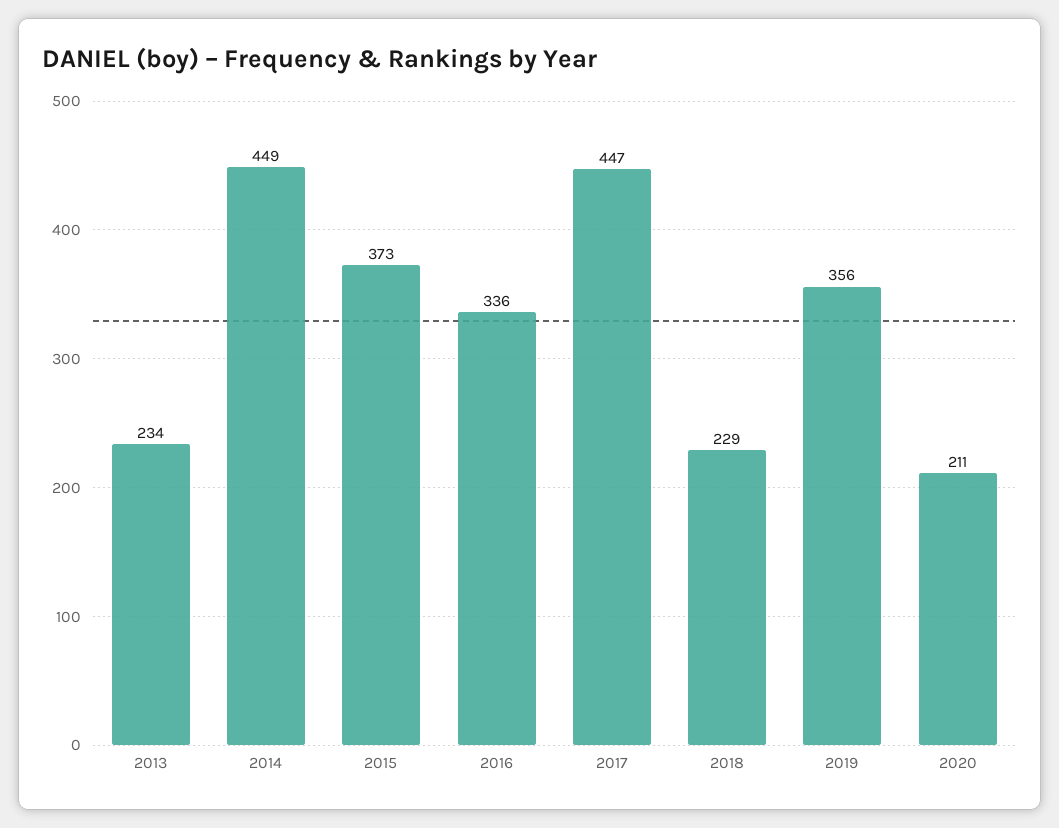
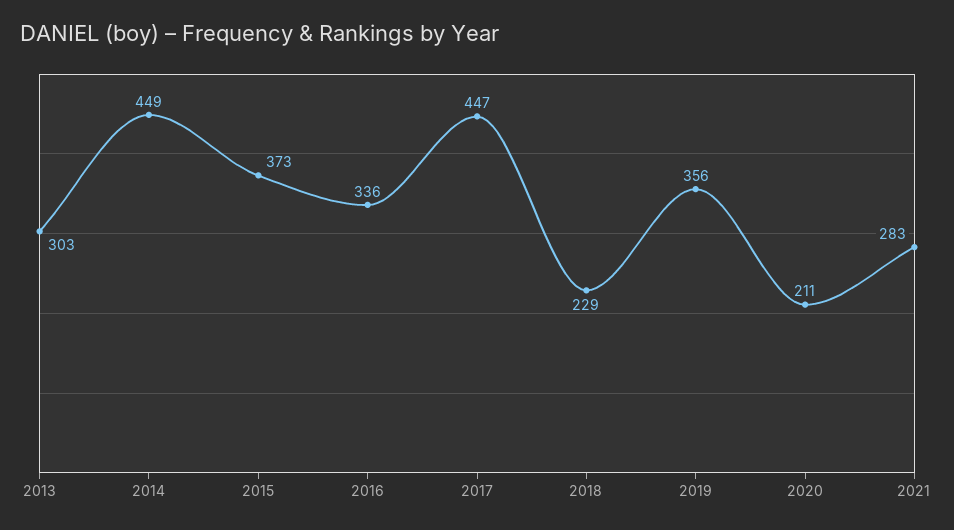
2013: 234 -> 303
2021: none -> 283

